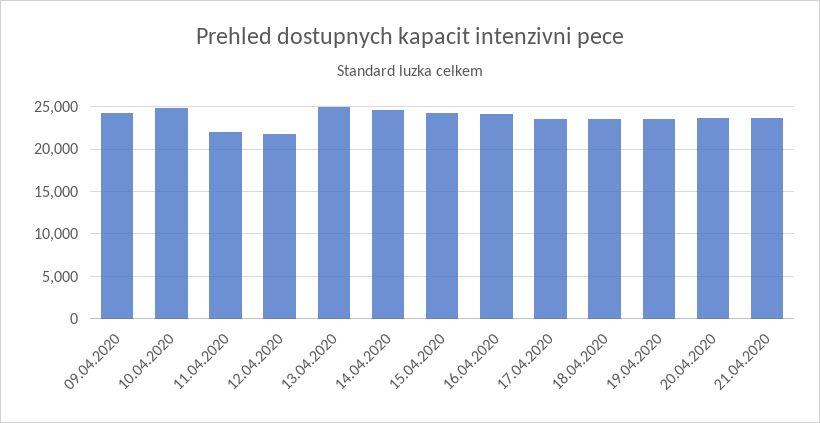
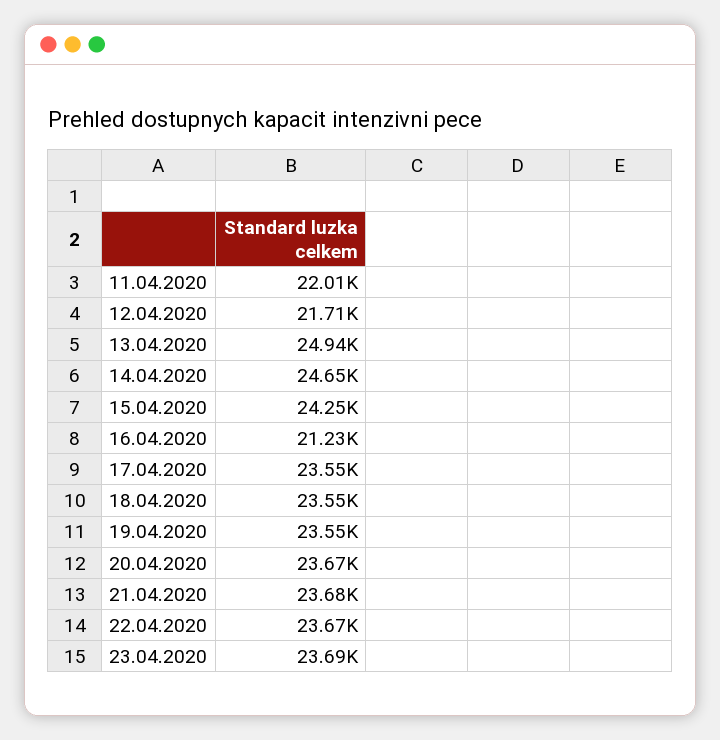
09.04.2020: 24000 -> none
10.04.2020: 25000 -> none
16.04.2020: 24000 -> 21230
22.04.2020: none -> 23670
23.04.2020: none -> 23690

